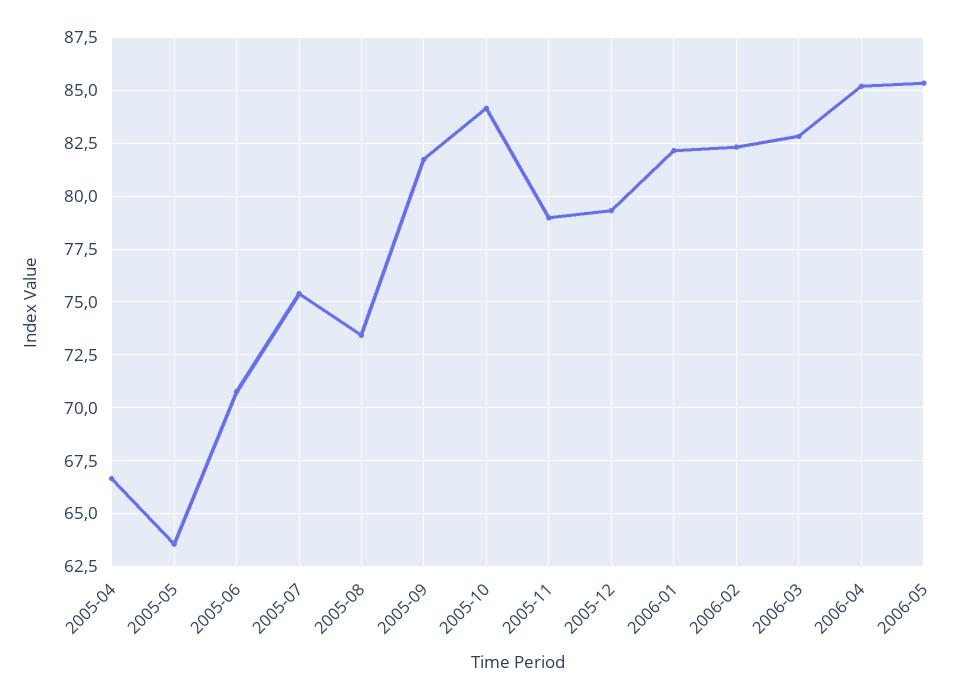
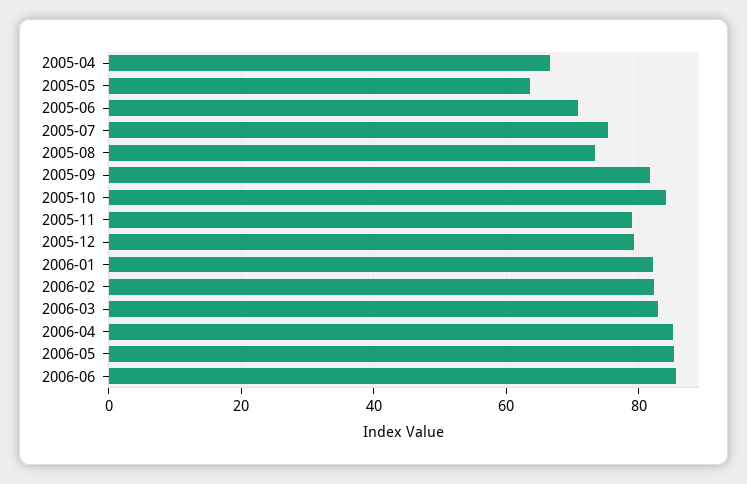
2006-06: none -> 86

